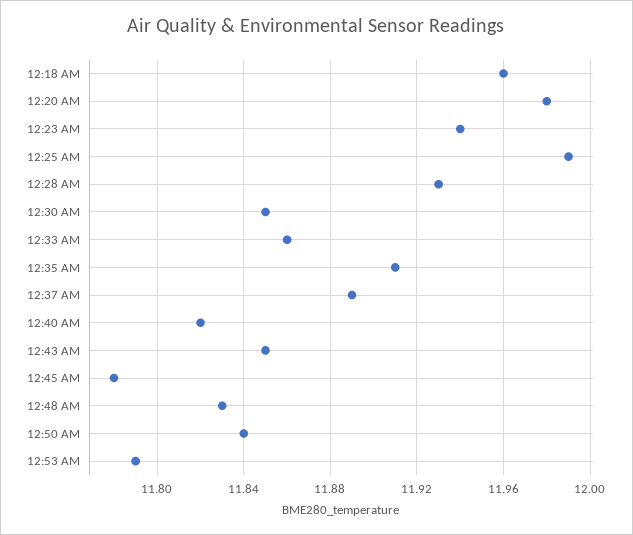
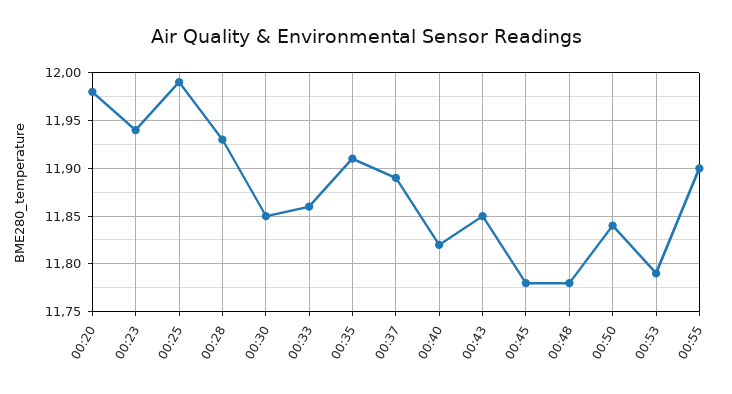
12:18 AM: 11.96 -> none
12:48 AM: 11.83 -> 11.78
00:55: none -> 11.9

